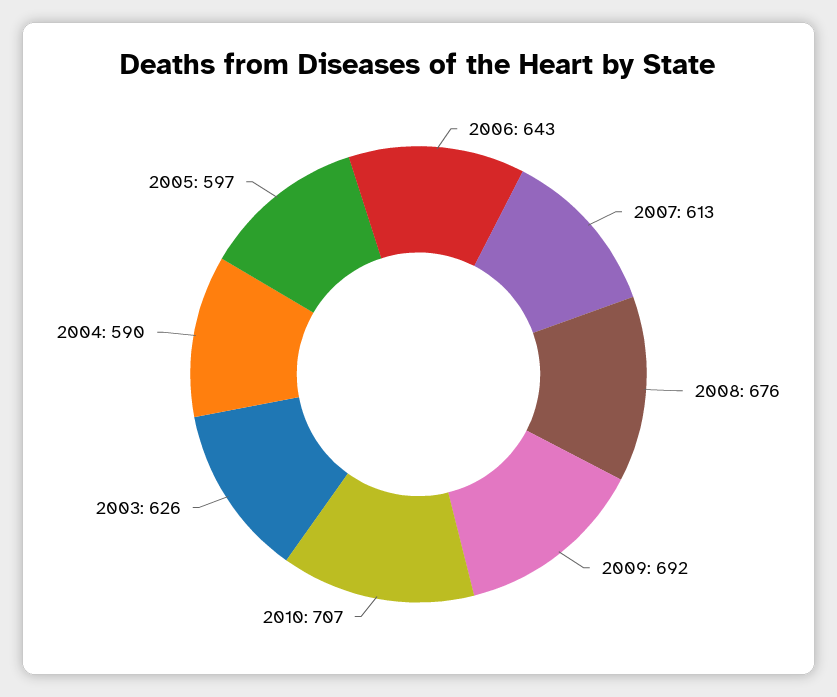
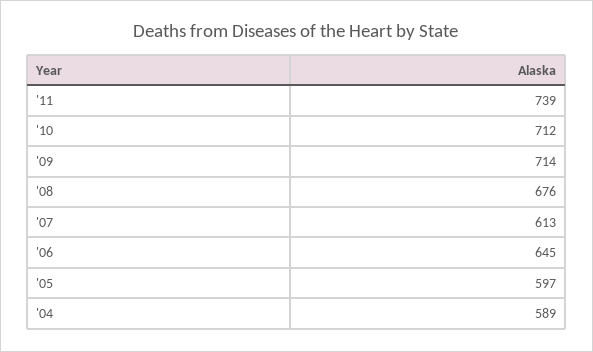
2006: 643 -> 645
2009: 692 -> 714
2010: 707 -> 712
2003: 626 -> none
2004: 590 -> 589
'11: none -> 739

